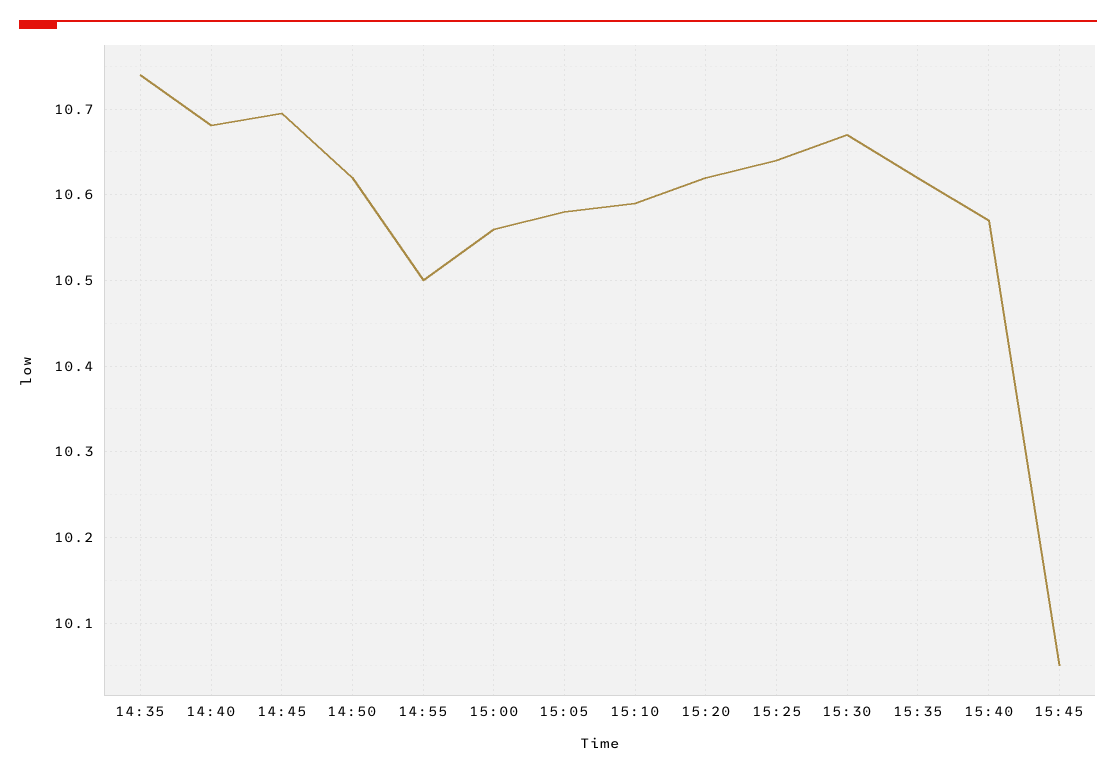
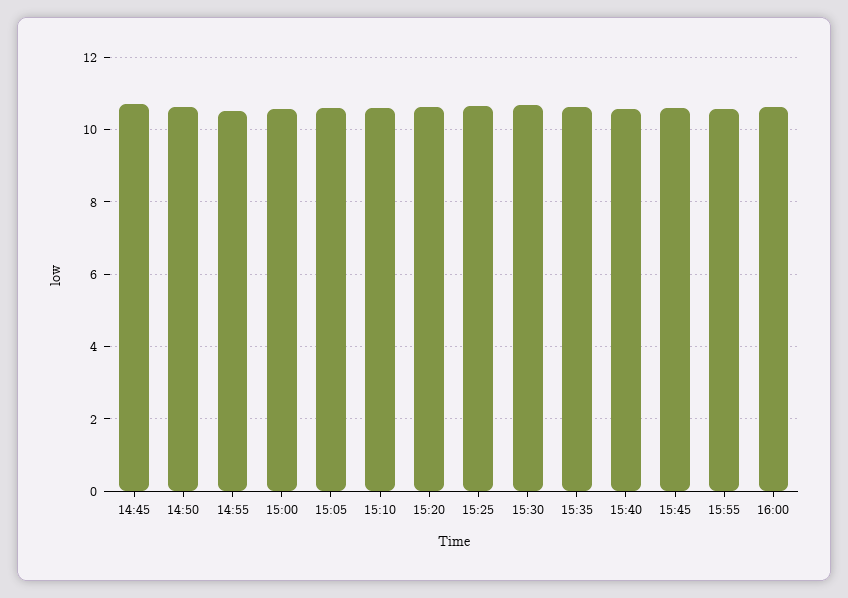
14:35: 10.74 -> none
14:40: 10.68 -> none
15:45: 10.05 -> 10.6
15:55: none -> 10.6
16:00: none -> 10.6

